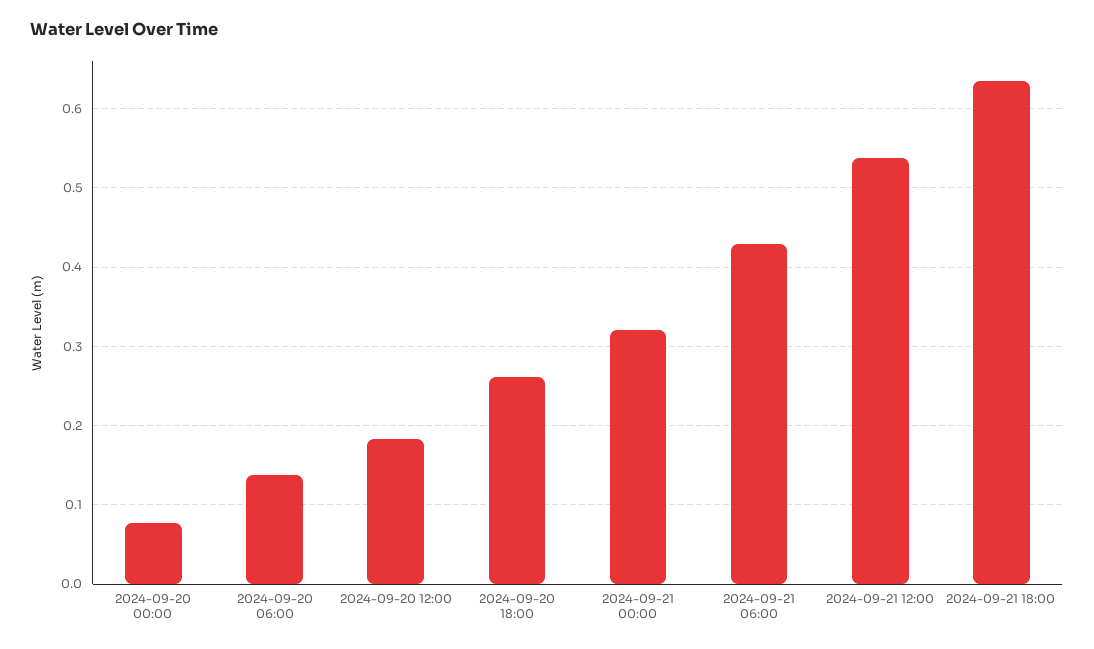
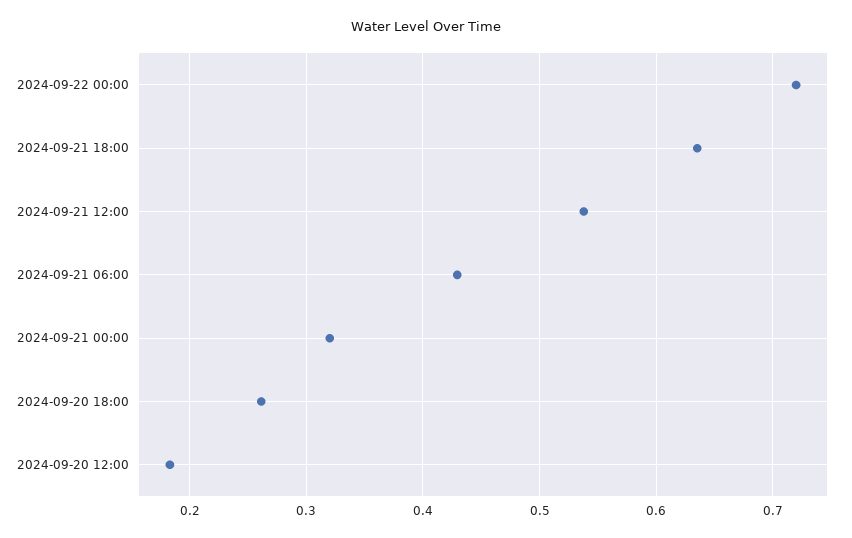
2024-09-20 00:00: 0.08 -> none
2024-09-20 06:00: 0.14 -> none
2024-09-22 00:00: none -> 0.72

